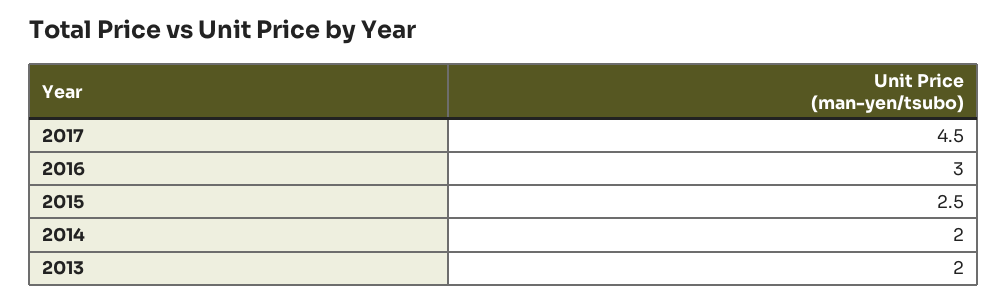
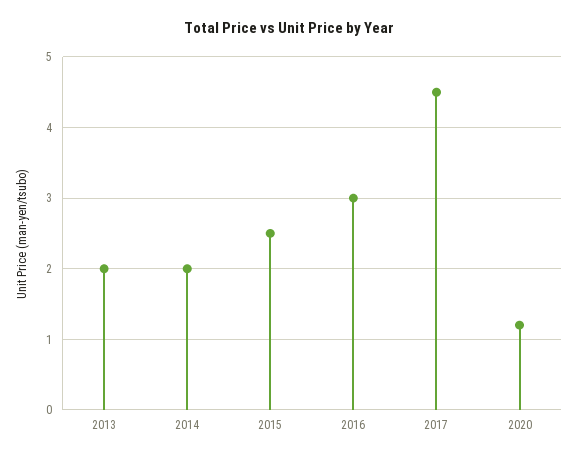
2020: none -> 1.2

